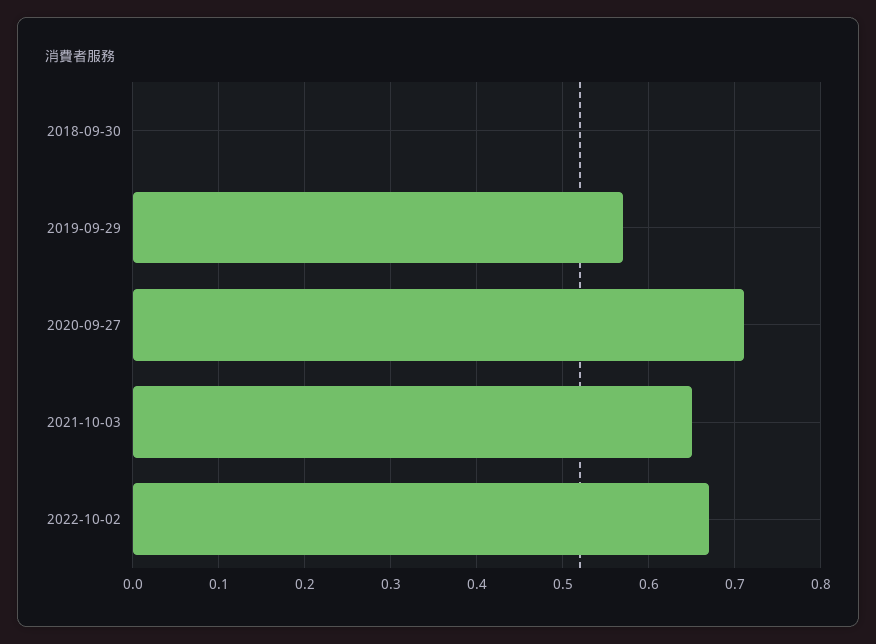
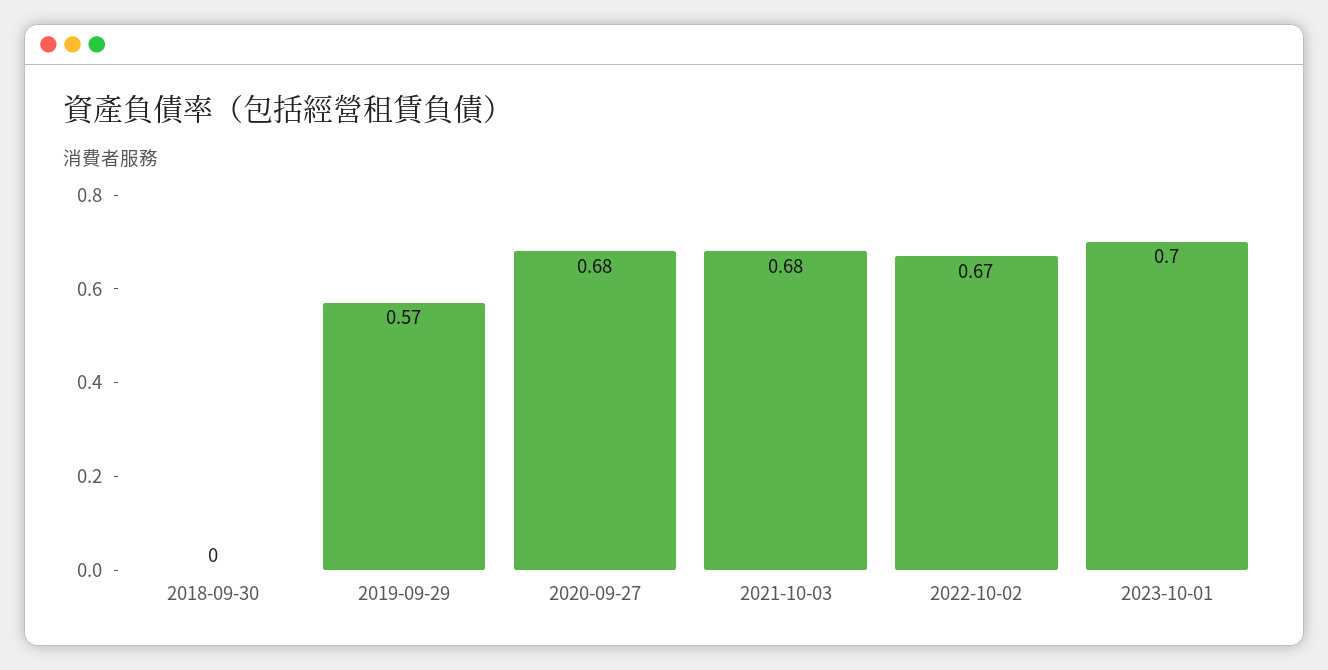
2020-09-27: 0.71 -> 0.68
2021-10-03: 0.65 -> 0.68
2023-10-01: none -> 0.7

